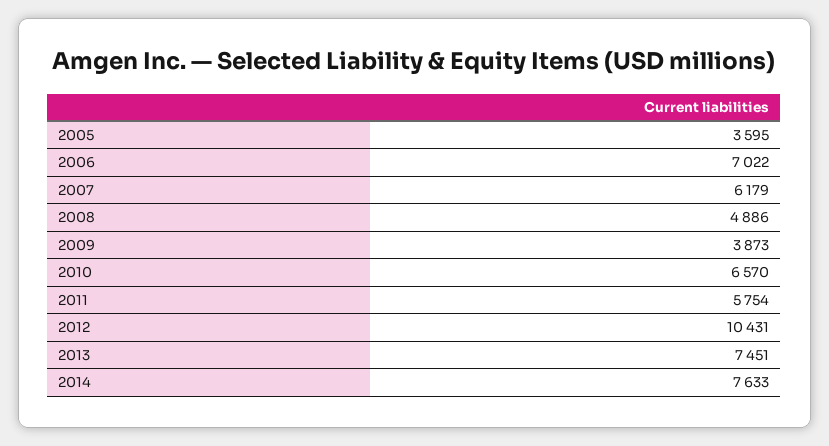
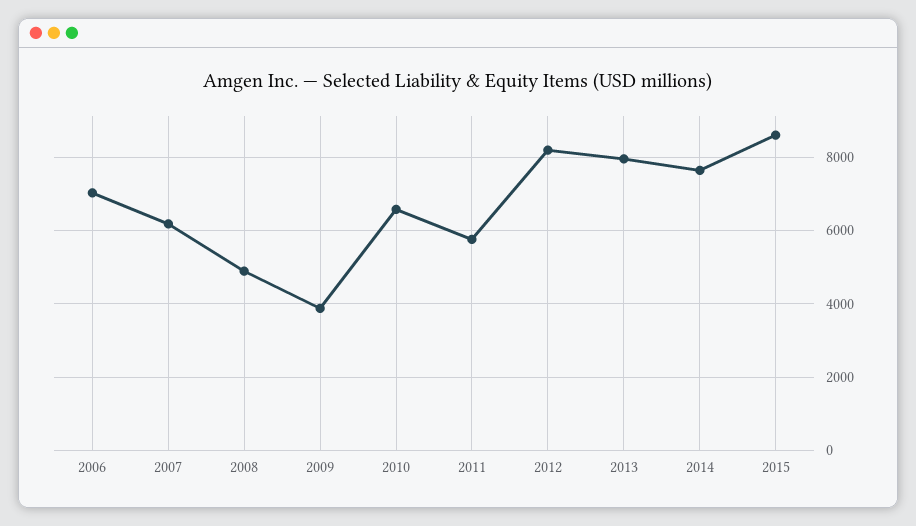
2005: 3595 -> none
2012: 10431 -> 8200
2013: 7451 -> 8000
2015: none -> 8600

